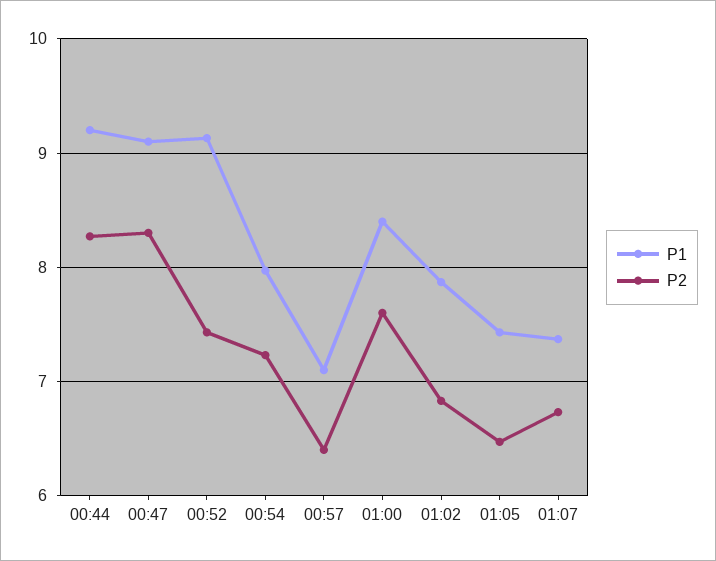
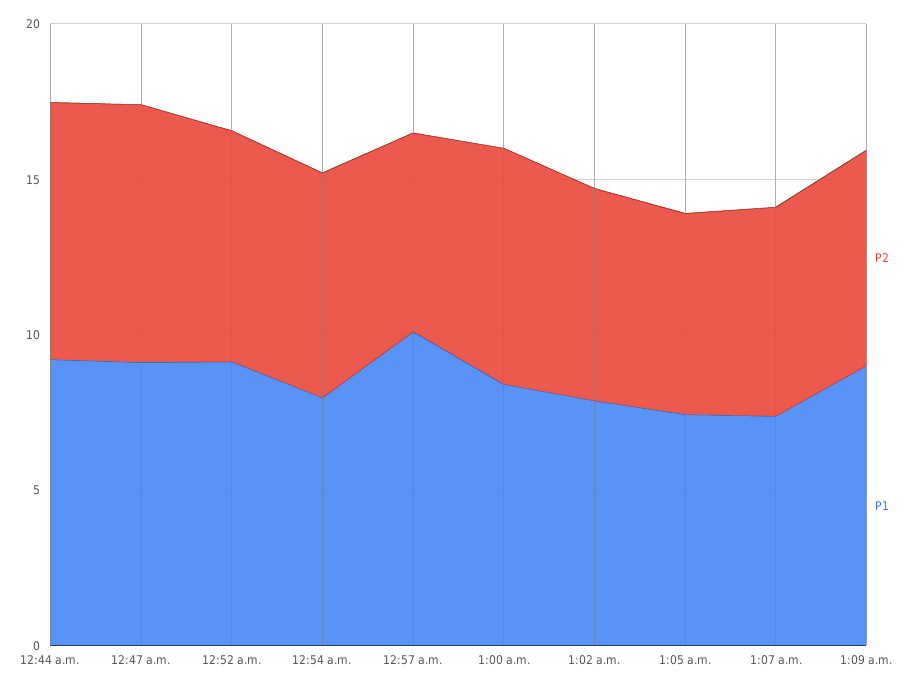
P1, 00:57: 7.1 -> 10
P2, 1:09 a.m.: none -> 7
P1, 1:09 a.m.: none -> 9

